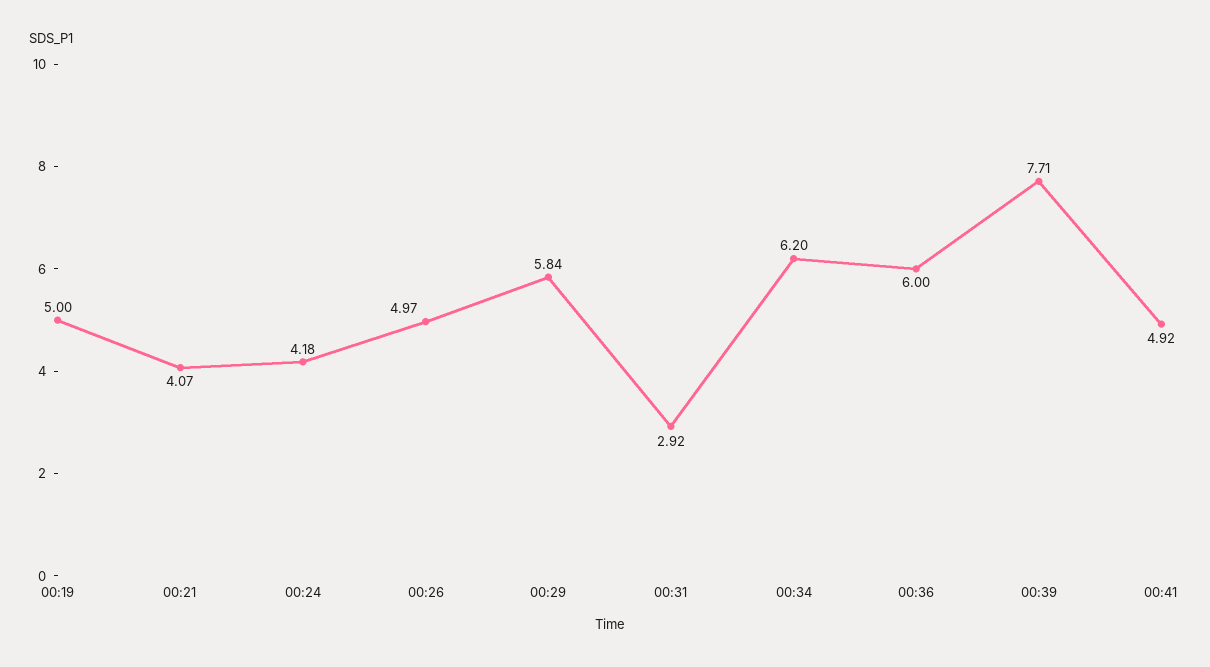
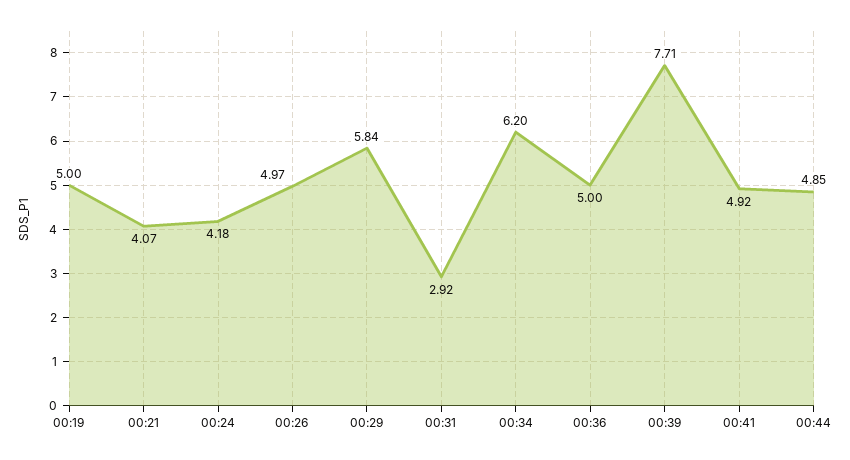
00:36: 6 -> 5
00:44: none -> 4.85

